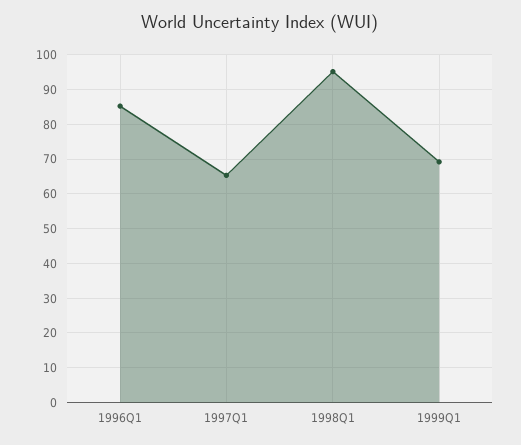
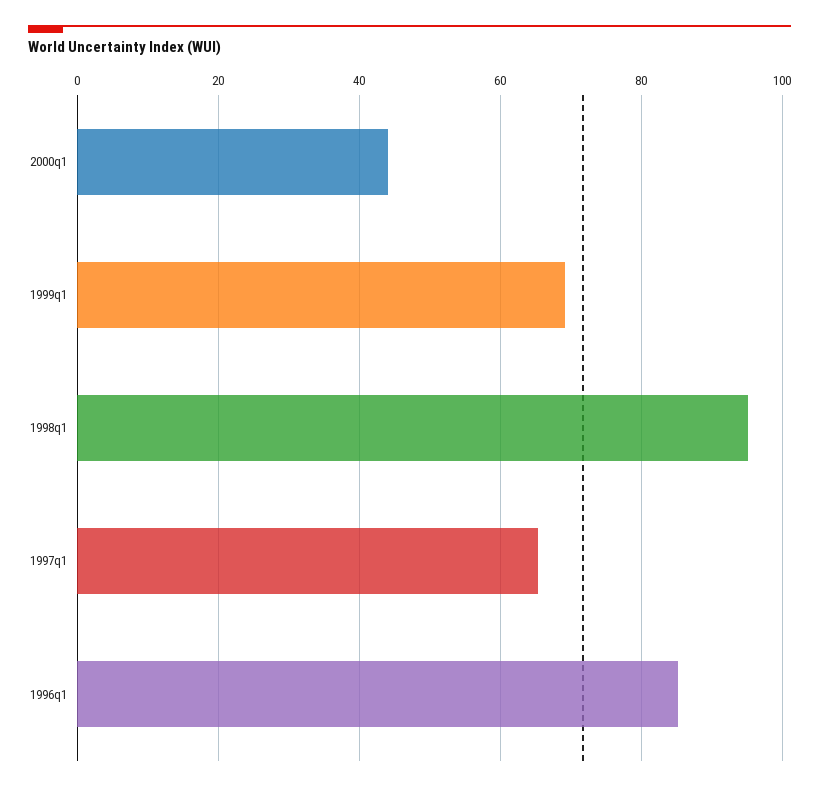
2000q1: none -> 44

